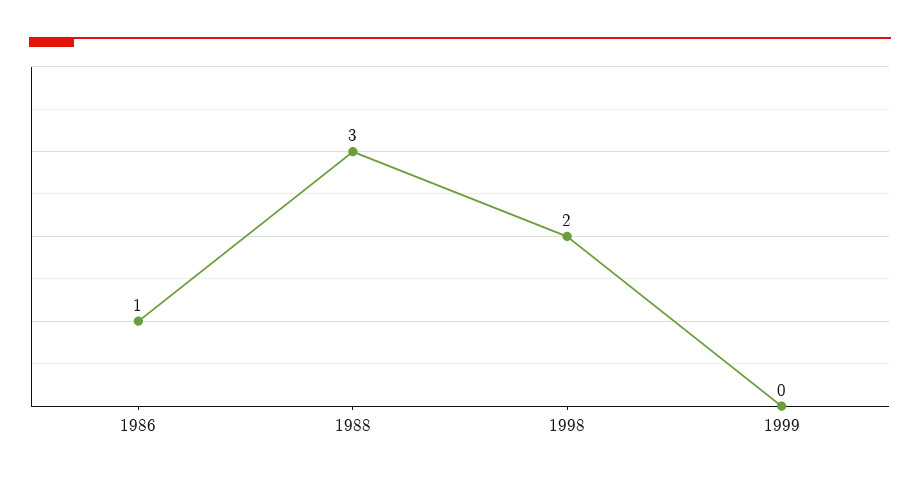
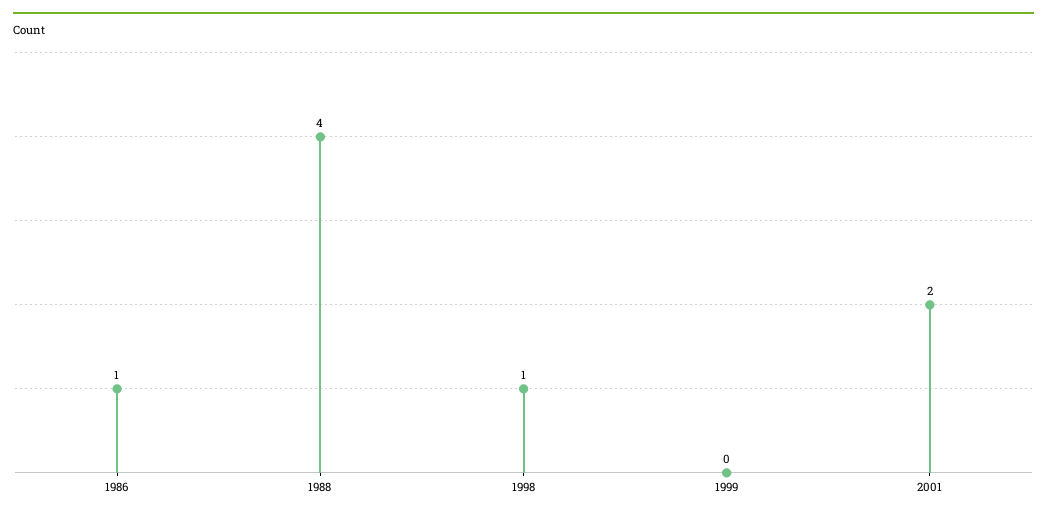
1988: 3 -> 4
1998: 2 -> 1
2001: none -> 2

